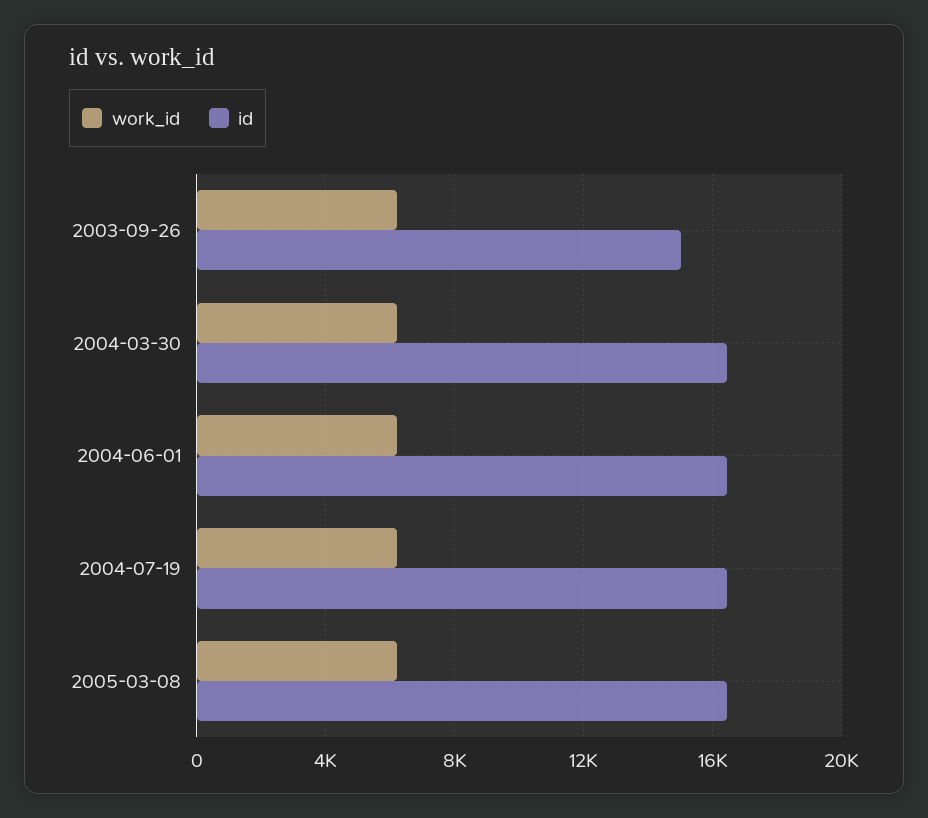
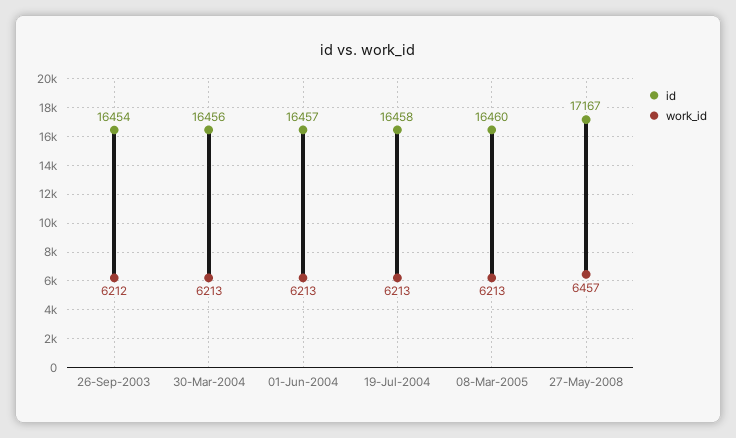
id, 2003-09-26: 15000 -> 16454
id, 27-May-2008: none -> 17167
work_id, 27-May-2008: none -> 6457

